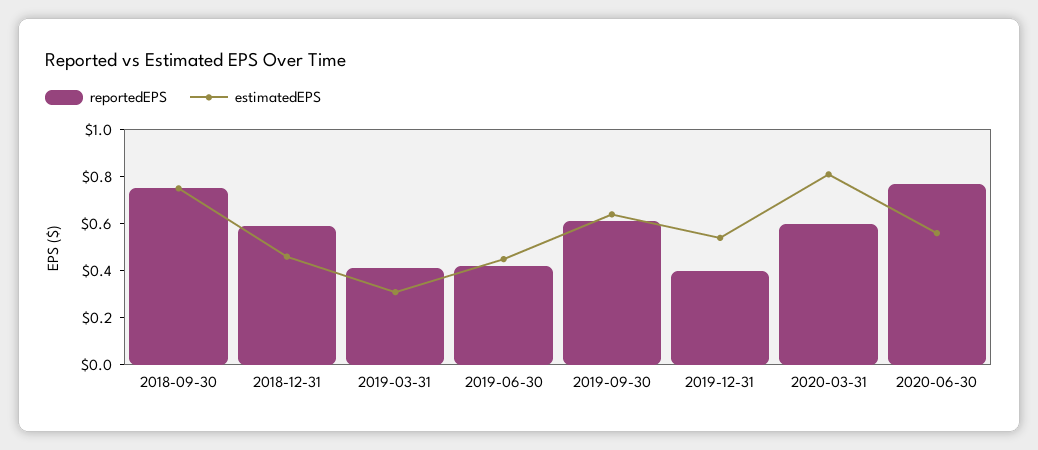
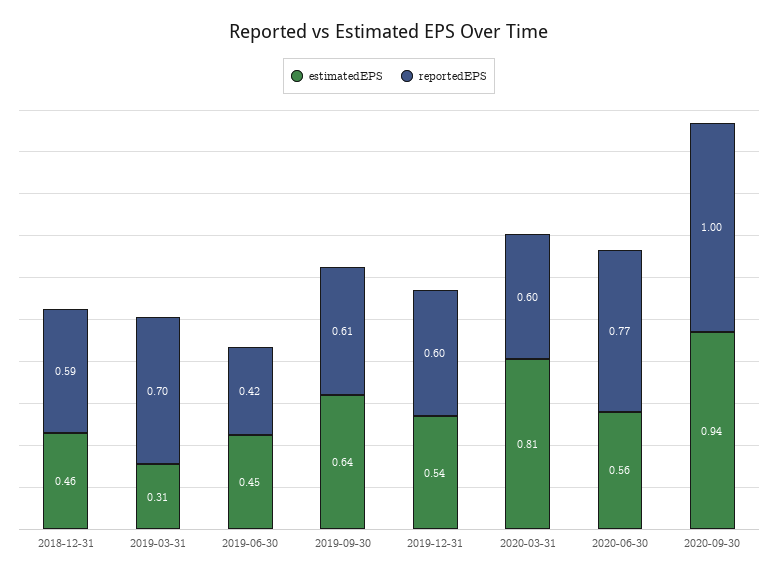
reportedEPS, 2018-09-30: 0.75 -> none
estimatedEPS, 2018-09-30: 0.75 -> none
reportedEPS, 2019-03-31: 0.4 -> 0.7
reportedEPS, 2019-12-31: 0.4 -> 0.6
estimatedEPS, 2020-09-30: none -> 0.94
reportedEPS, 2020-09-30: none -> 1

